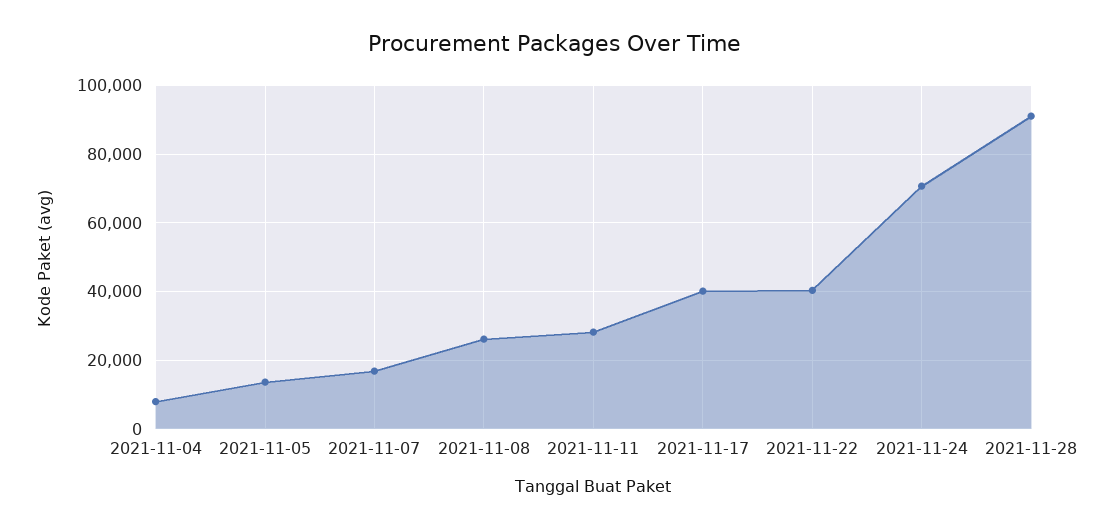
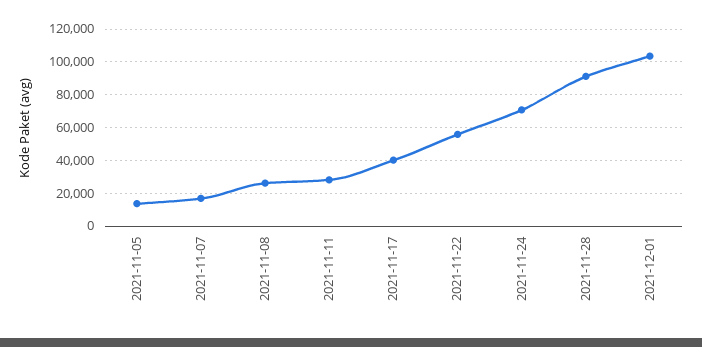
2021-11-04: 8000 -> none
2021-11-22: 40000 -> 55000
2021-12-01: none -> 105000

